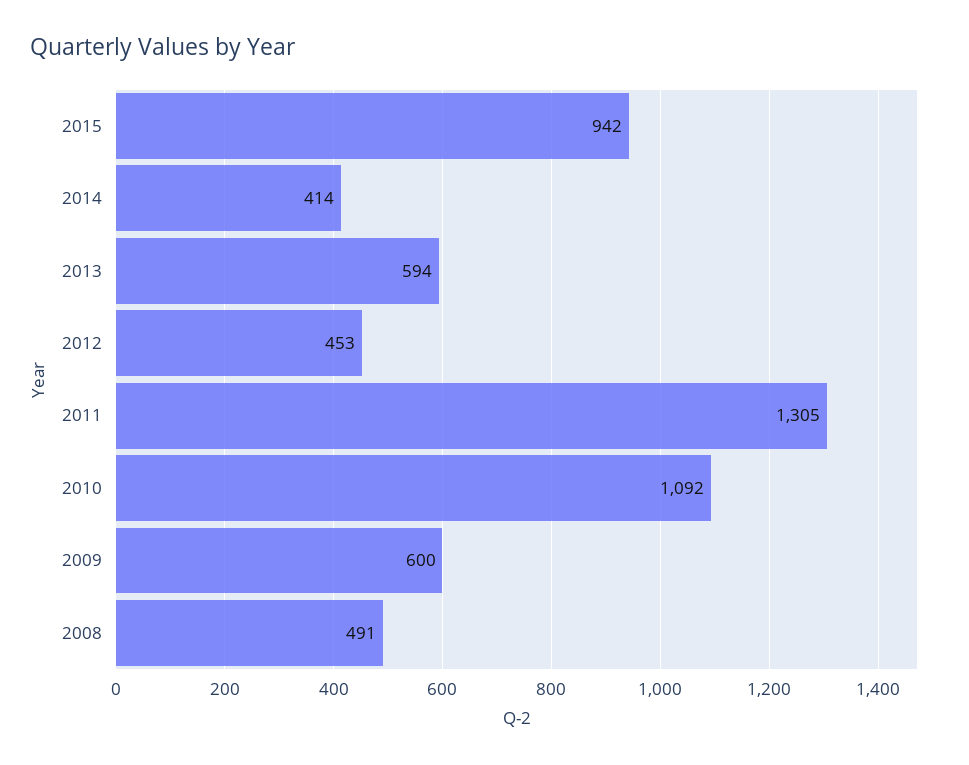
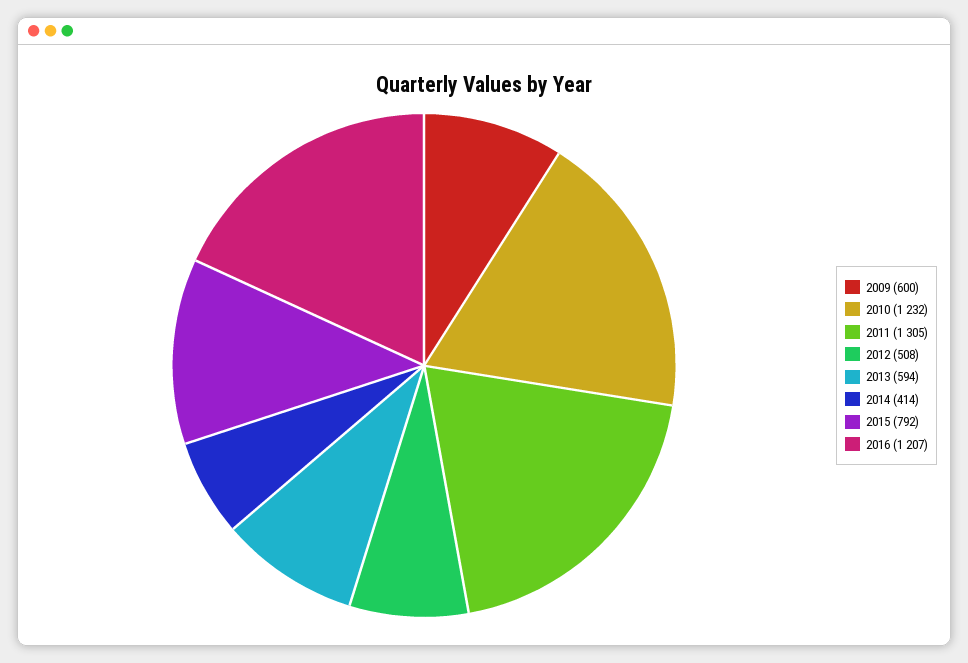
2015: 942 -> 792
2012: 453 -> 508
2010: 1092 -> 1232
2008: 491 -> none
2016: none -> 1207

